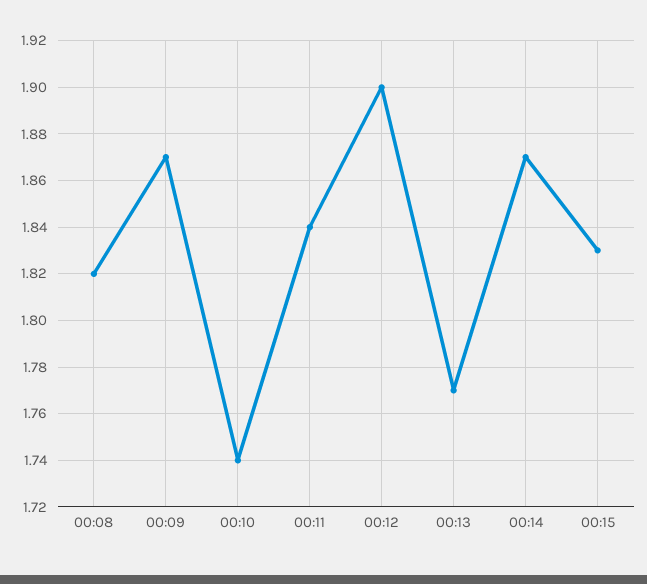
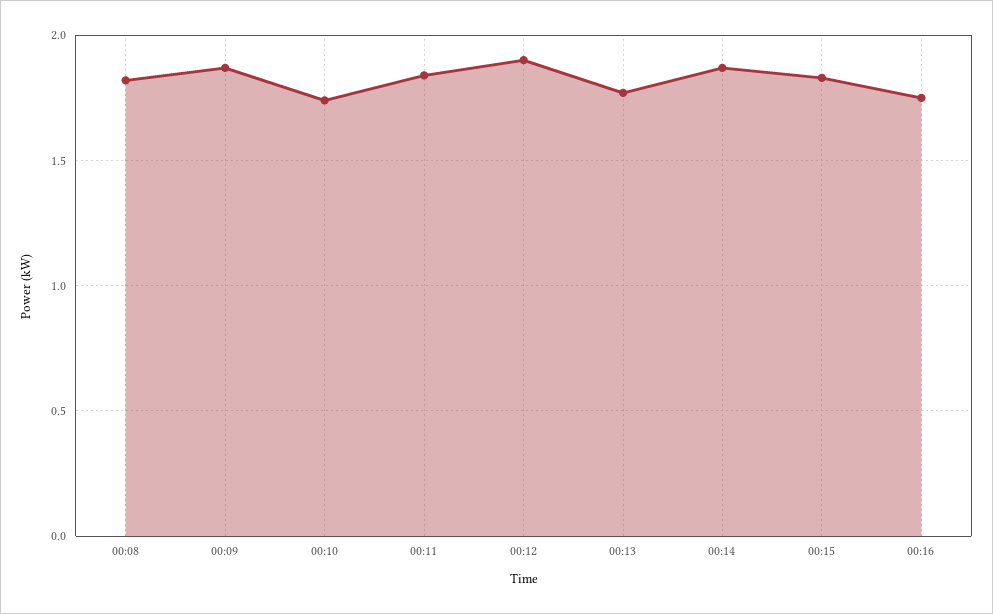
00:16: none -> 1.75

